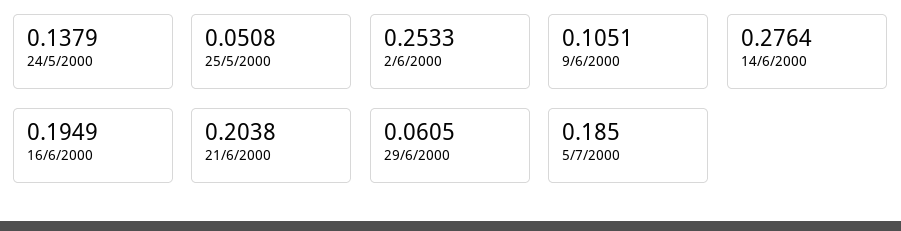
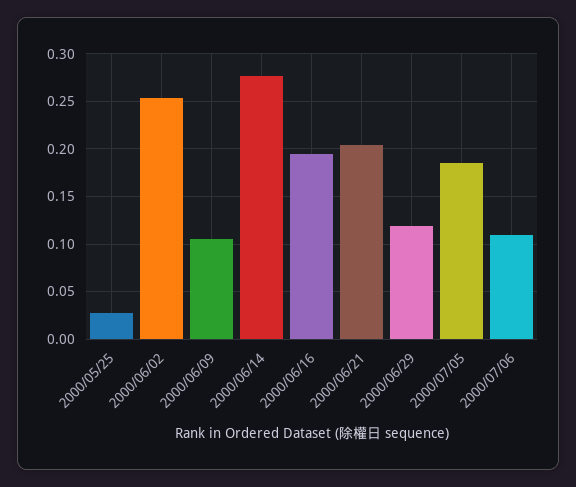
24/5/2000: 0.1379 -> none
25/5/2000: 0.0508 -> 0.03
29/6/2000: 0.0605 -> 0.12
2000/07/06: none -> 0.11

